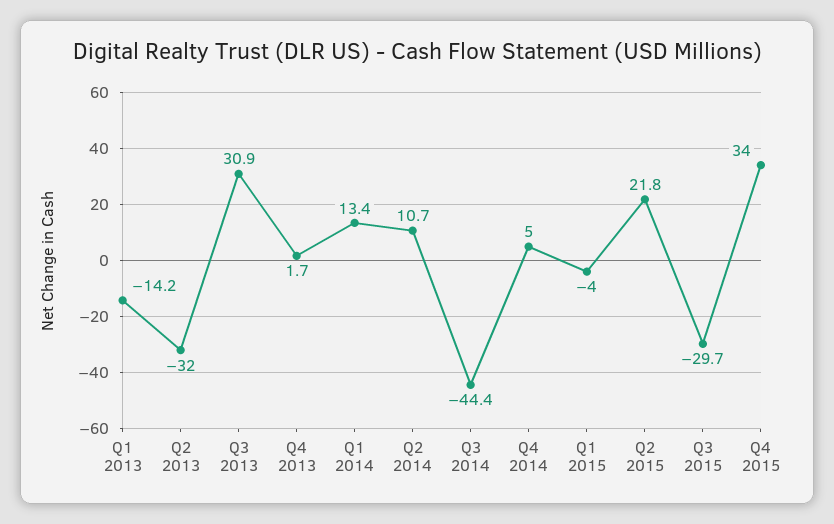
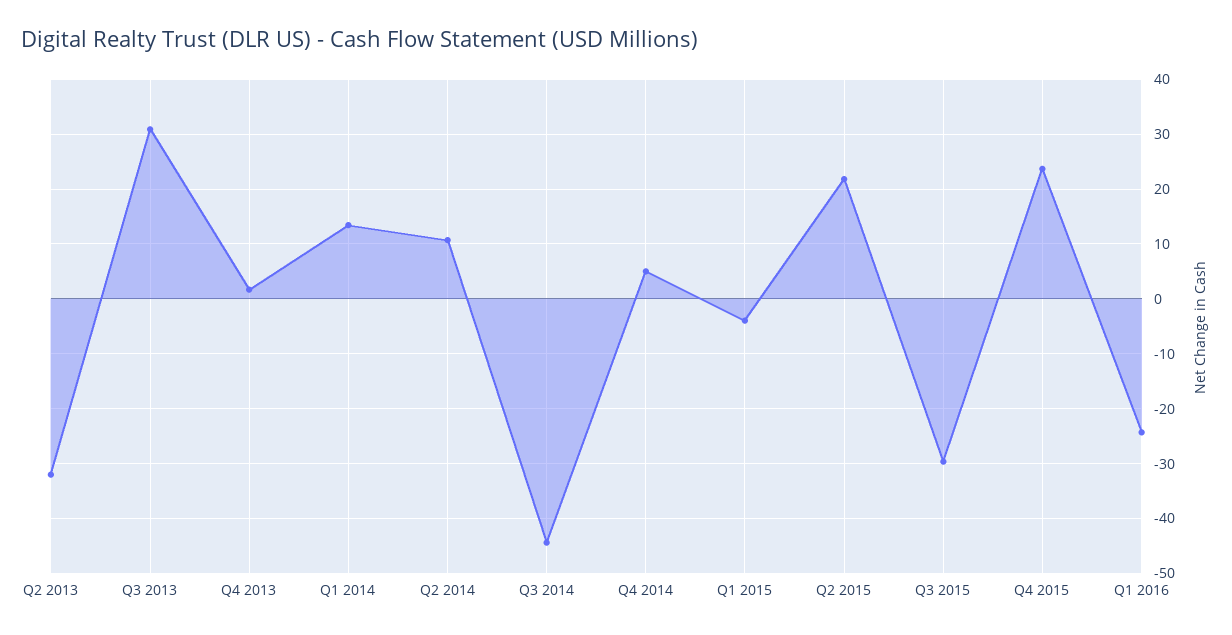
Q1 2013: -14.2 -> none
Q4 2015: 34 -> 24
Q1 2016: none -> -24

